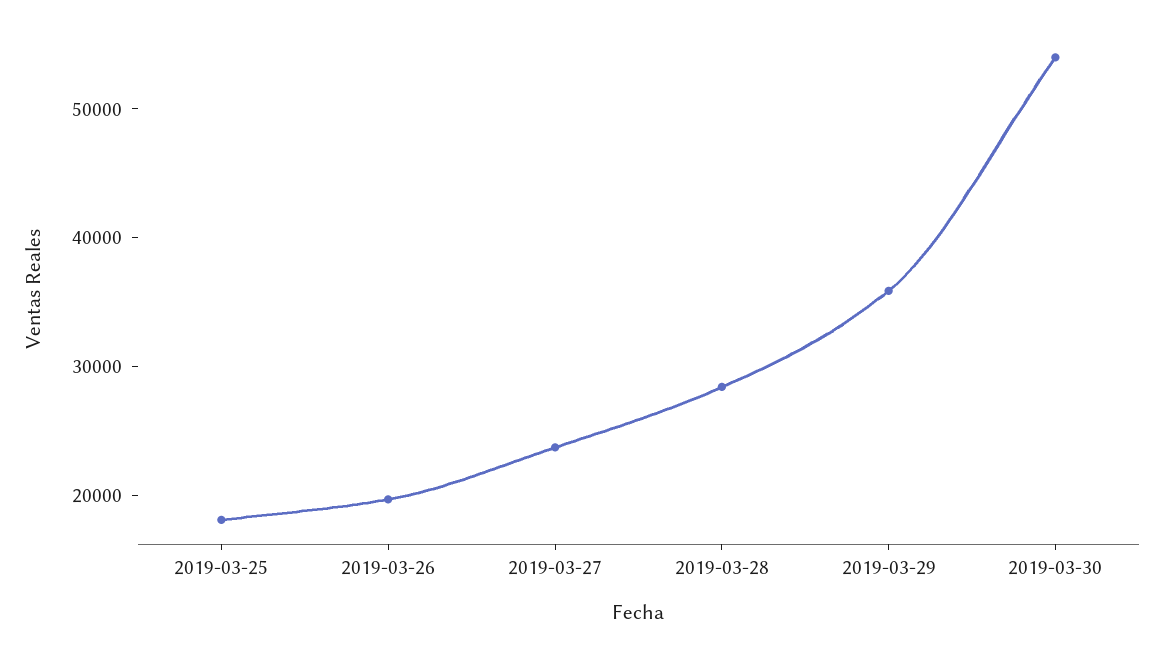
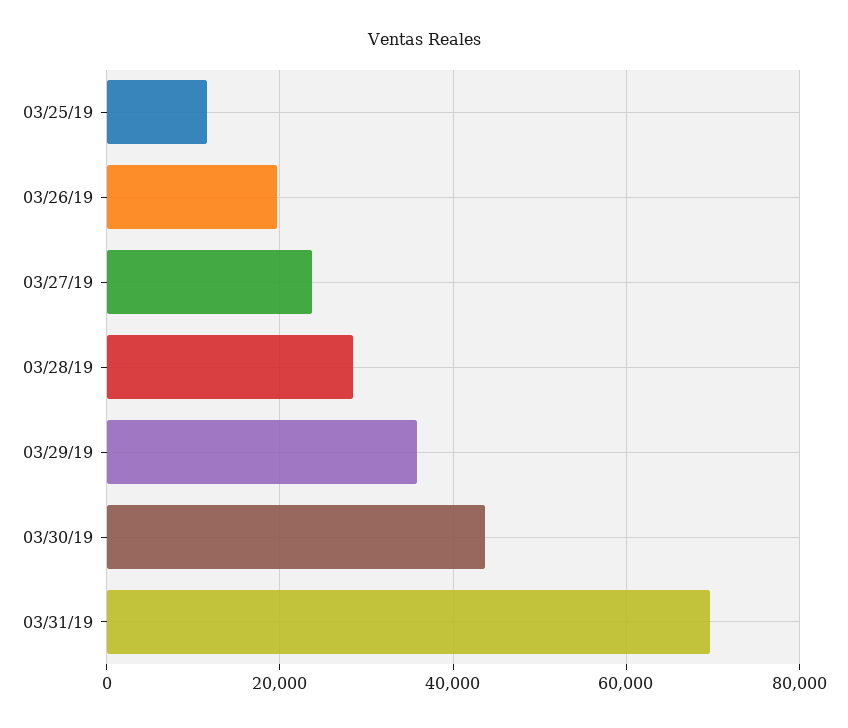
2019-03-25: 18000 -> 12000
2019-03-30: 54000 -> 44000
03/31/19: none -> 70000

